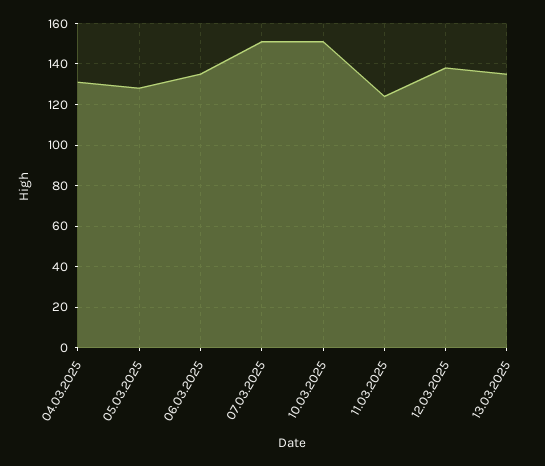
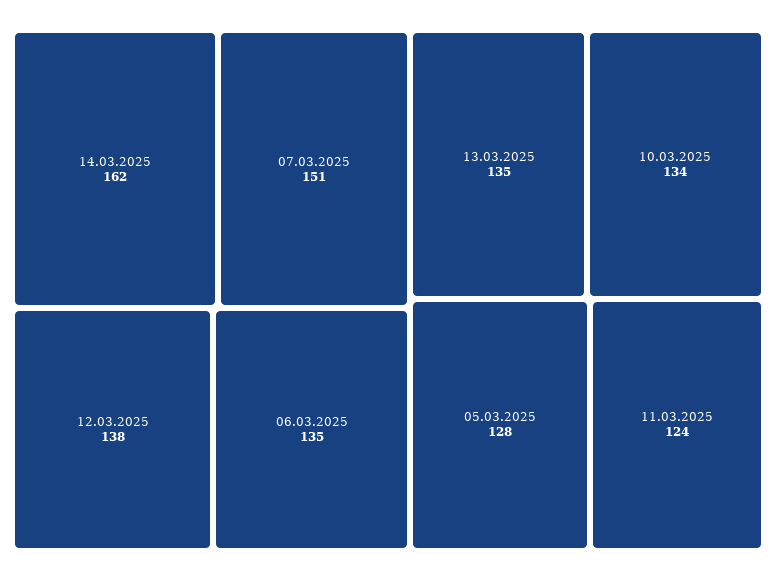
04.03.2025: 130 -> none
10.03.2025: 150 -> 134
14.03.2025: none -> 162

